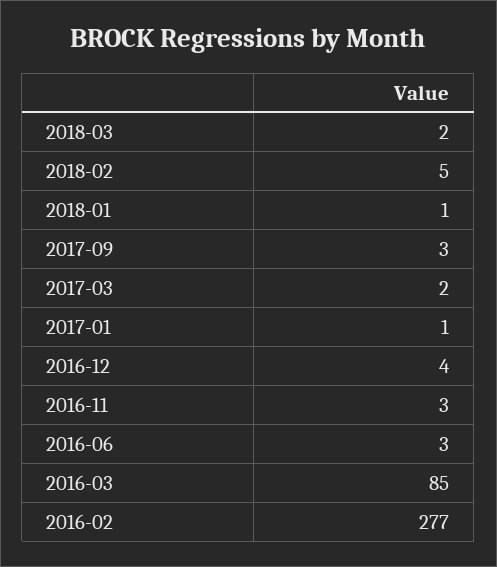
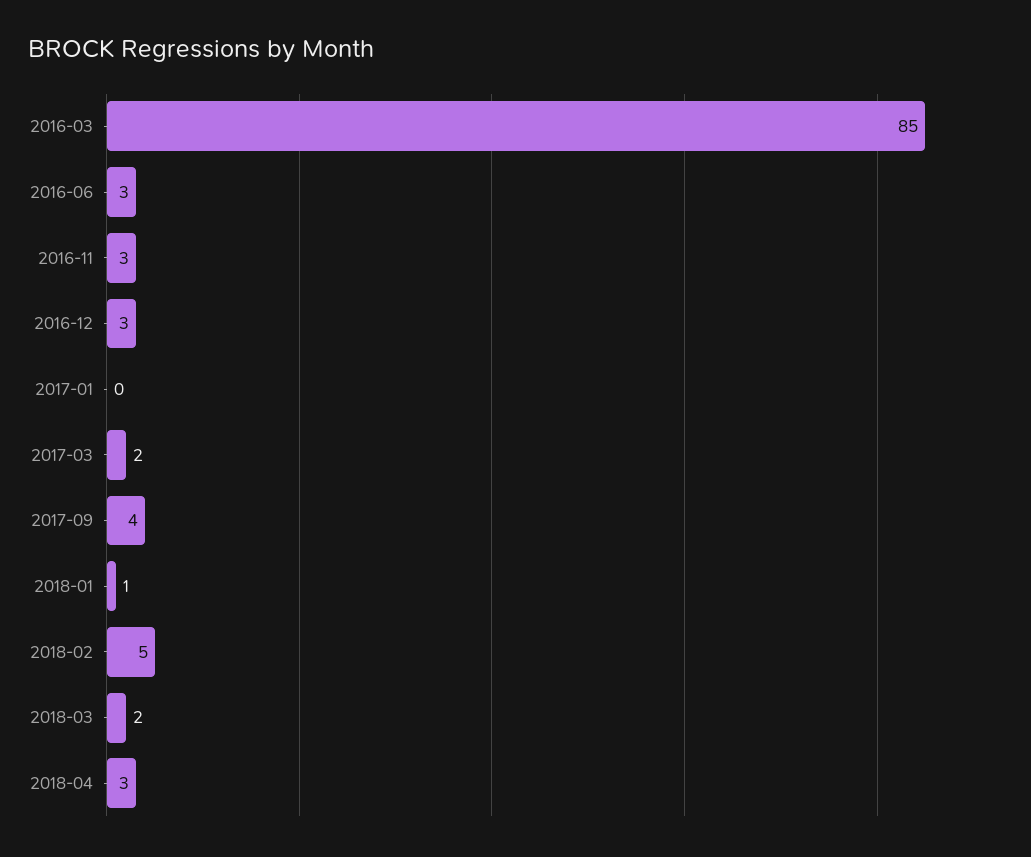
2017-09: 3 -> 4
2017-01: 1 -> 0
2016-12: 4 -> 3
2016-02: 277 -> none
2018-04: none -> 3

